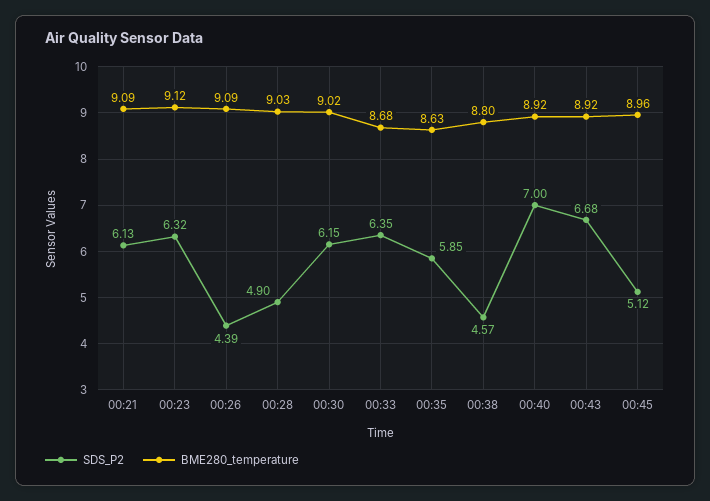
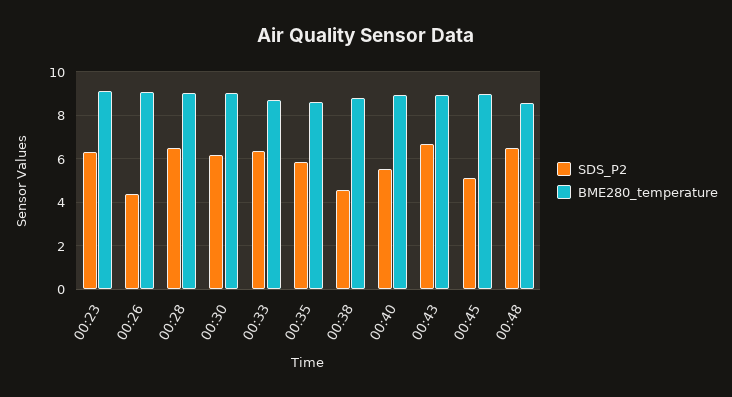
SDS_P2, 00:21: 6.13 -> none
BME280_temperature, 00:21: 9.09 -> none
SDS_P2, 00:28: 4.9 -> 6.5
SDS_P2, 00:40: 7 -> 5.5
SDS_P2, 00:48: none -> 6.5
BME280_temperature, 00:48: none -> 8.5

